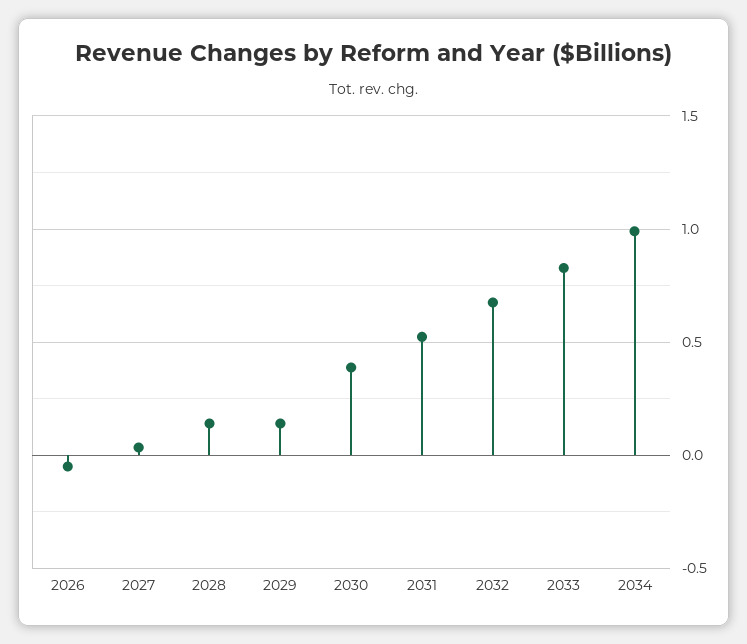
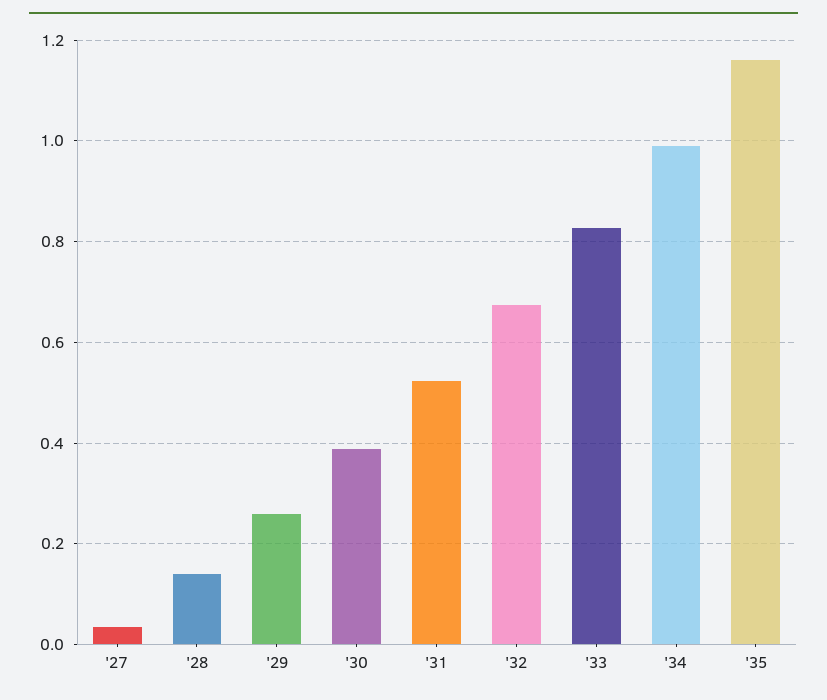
2026: -0.05 -> none
2029: 0.15 -> 0.26
'35: none -> 1.16

